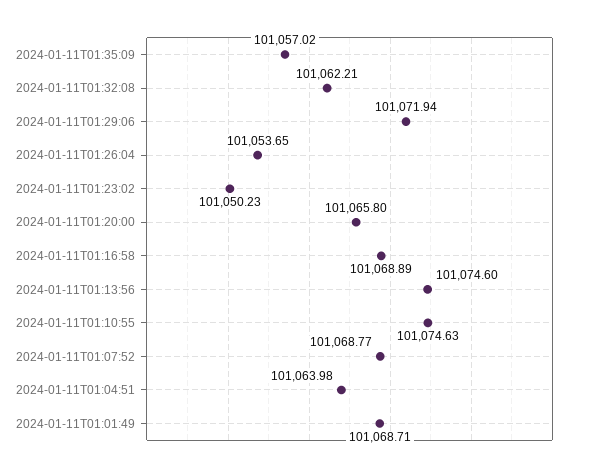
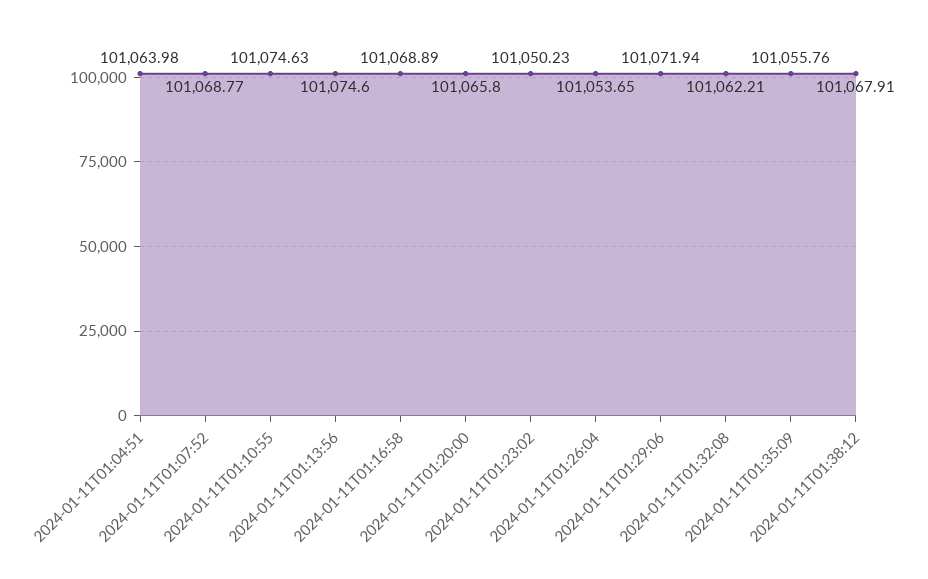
2024-01-11T01:35:09: 101057.02 -> 101055.76
2024-01-11T01:01:49: 101068.71 -> none
2024-01-11T01:38:12: none -> 101067.91

